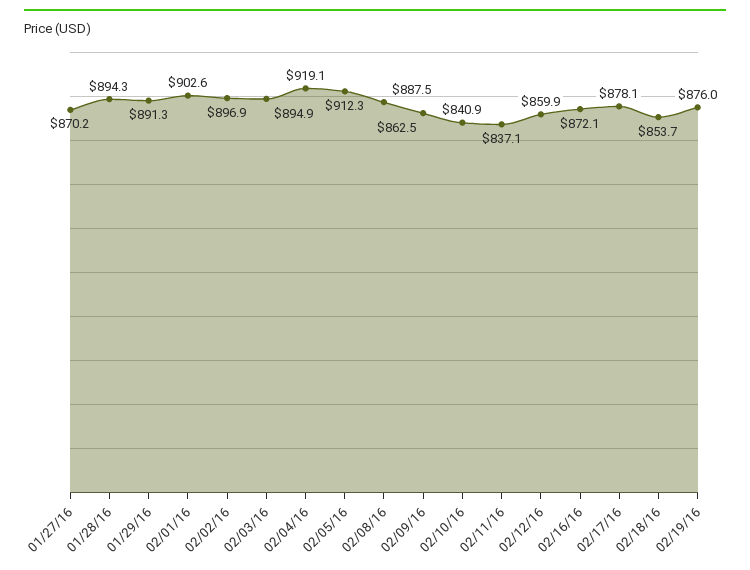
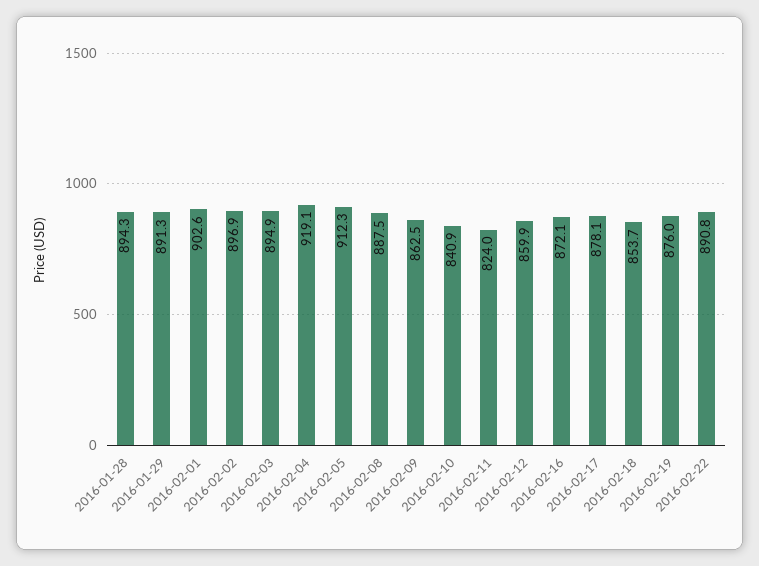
01/27/16: 870.2 -> none
02/11/16: 837.1 -> 824
2016-02-22: none -> 890.8

